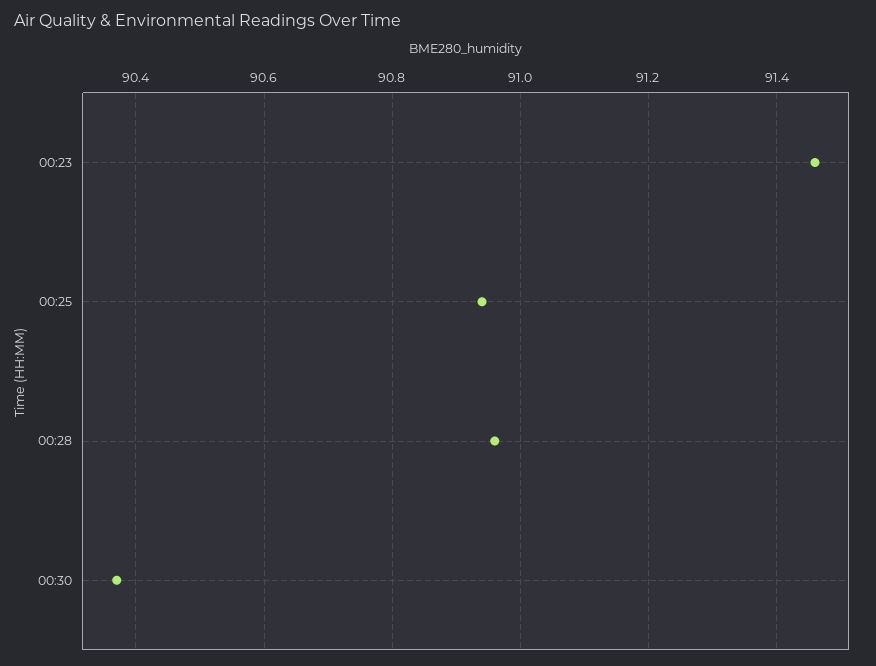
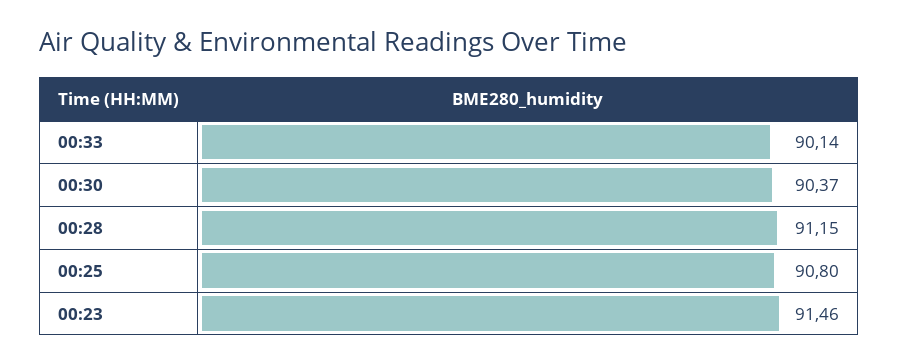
00:25: 90.95 -> 90.8
00:28: 90.95 -> 91.15
00:33: none -> 90.14

